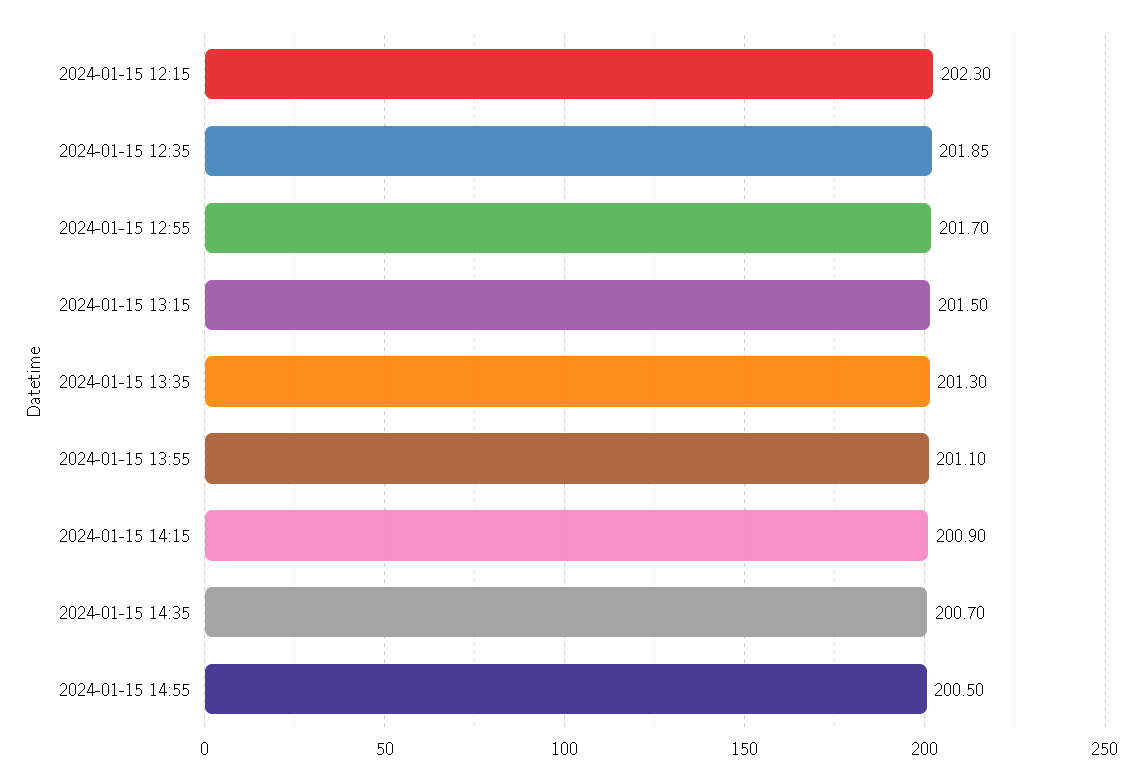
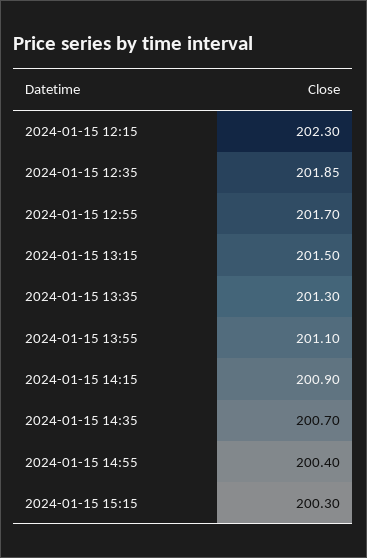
2024-01-15 14:55: 200.5 -> 200.4
2024-01-15 15:15: none -> 200.3

